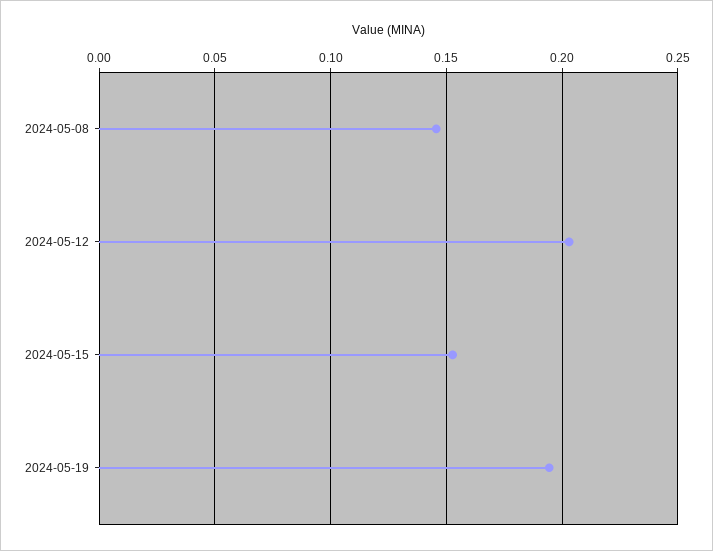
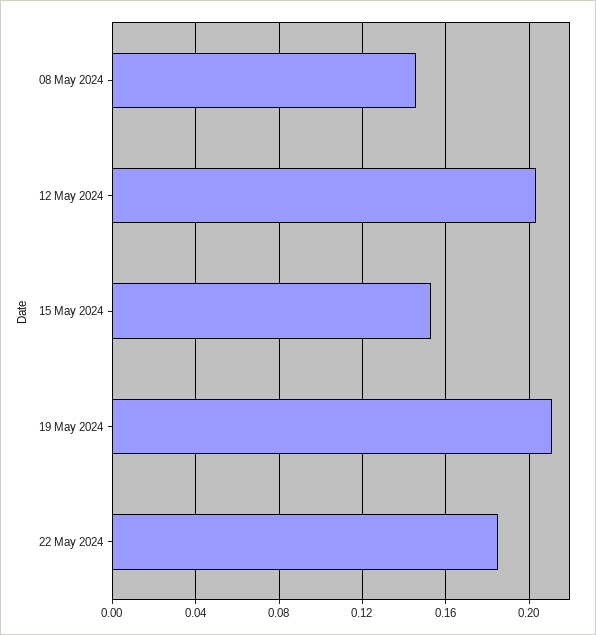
2024-05-19: 0.195 -> 0.21
22 May 2024: none -> 0.185

